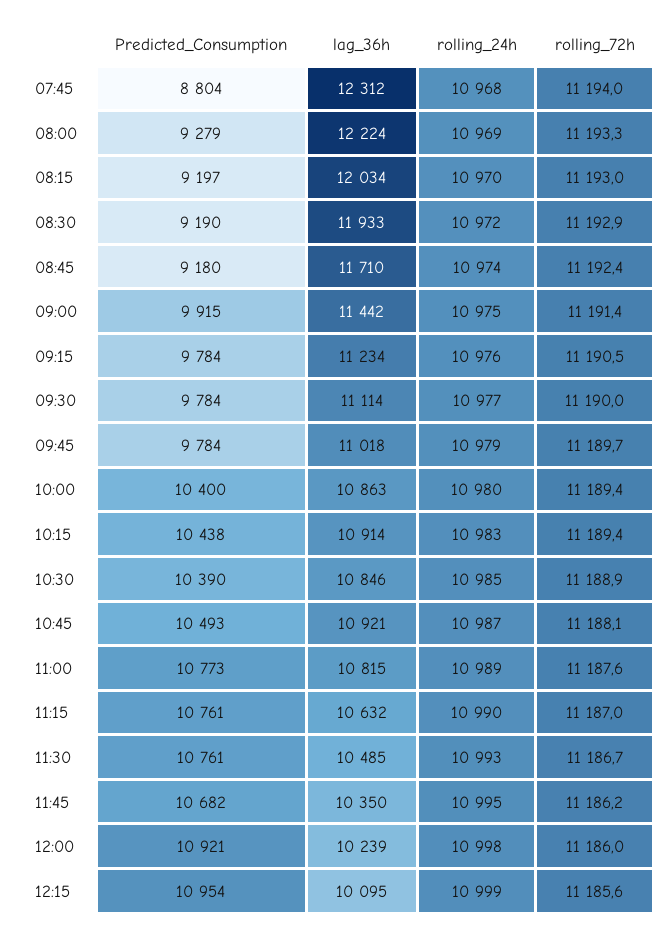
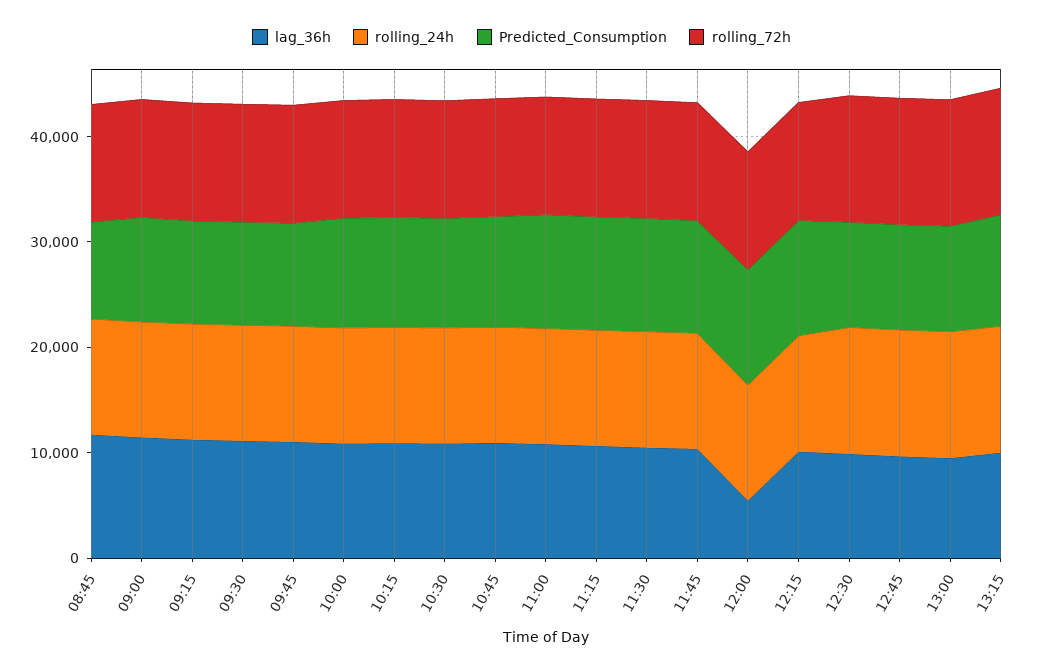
Predicted_Consumption, 07:45: 8804 -> none
lag_36h, 07:45: 12312 -> none
rolling_24h, 07:45: 10968 -> none
rolling_72h, 07:45: 11194 -> none
Predicted_Consumption, 08:00: 9279 -> none
lag_36h, 08:00: 12224 -> none
rolling_24h, 08:00: 10969 -> none
rolling_72h, 08:00: 11193.3 -> none
Predicted_Consumption, 08:15: 9197 -> none
lag_36h, 08:15: 12034 -> none
rolling_24h, 08:15: 10970 -> none
rolling_72h, 08:15: 11193 -> none
Predicted_Consumption, 08:30: 9190 -> none
lag_36h, 08:30: 11933 -> none
rolling_24h, 08:30: 10972 -> none
rolling_72h, 08:30: 11192.9 -> none
lag_36h, 12:00: 10239 -> 6000
lag_36h, 12:30: none -> 10000
rolling_24h, 12:30: none -> 12000
Predicted_Consumption, 12:30: none -> 10000
rolling_72h, 12:30: none -> 12000
lag_36h, 12:45: none -> 10000
rolling_24h, 12:45: none -> 12000
Predicted_Consumption, 12:45: none -> 10000
rolling_72h, 12:45: none -> 12000
lag_36h, 13:00: none -> 10000
rolling_24h, 13:00: none -> 12000
Predicted_Consumption, 13:00: none -> 10000
rolling_72h, 13:00: none -> 12000
lag_36h, 13:15: none -> 10000
rolling_24h, 13:15: none -> 12000
Predicted_Consumption, 13:15: none -> 10000
rolling_72h, 13:15: none -> 12000

